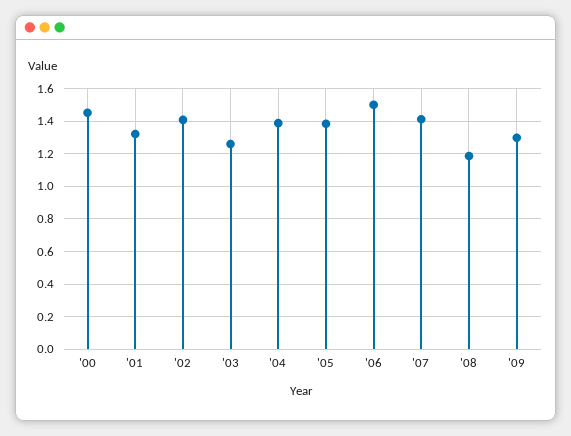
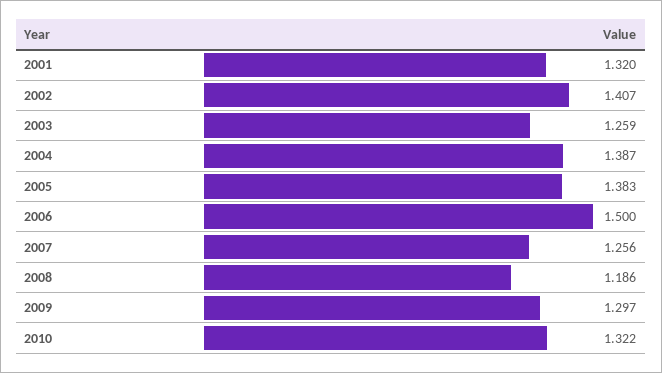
'00: 1.45 -> none
'07: 1.4 -> 1.256
2010: none -> 1.322

